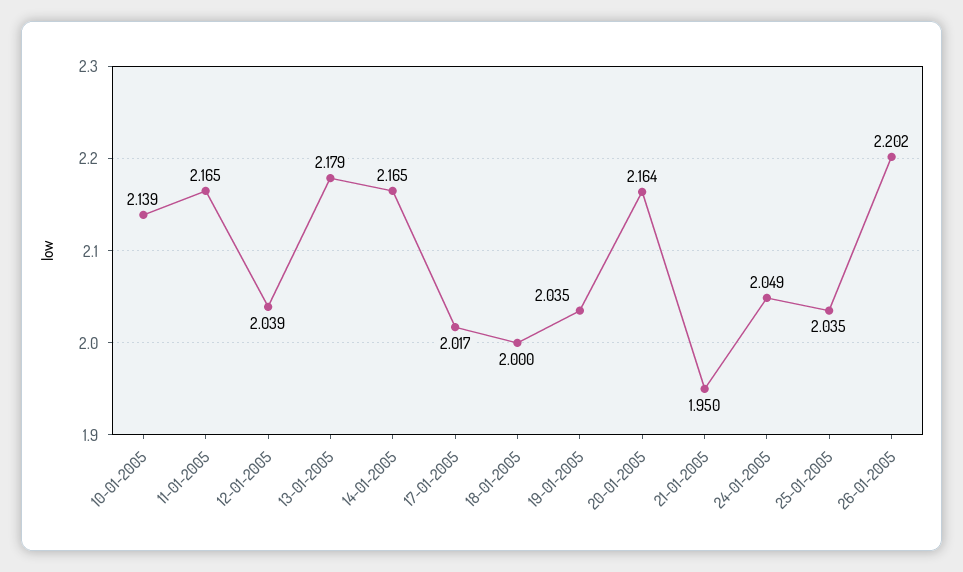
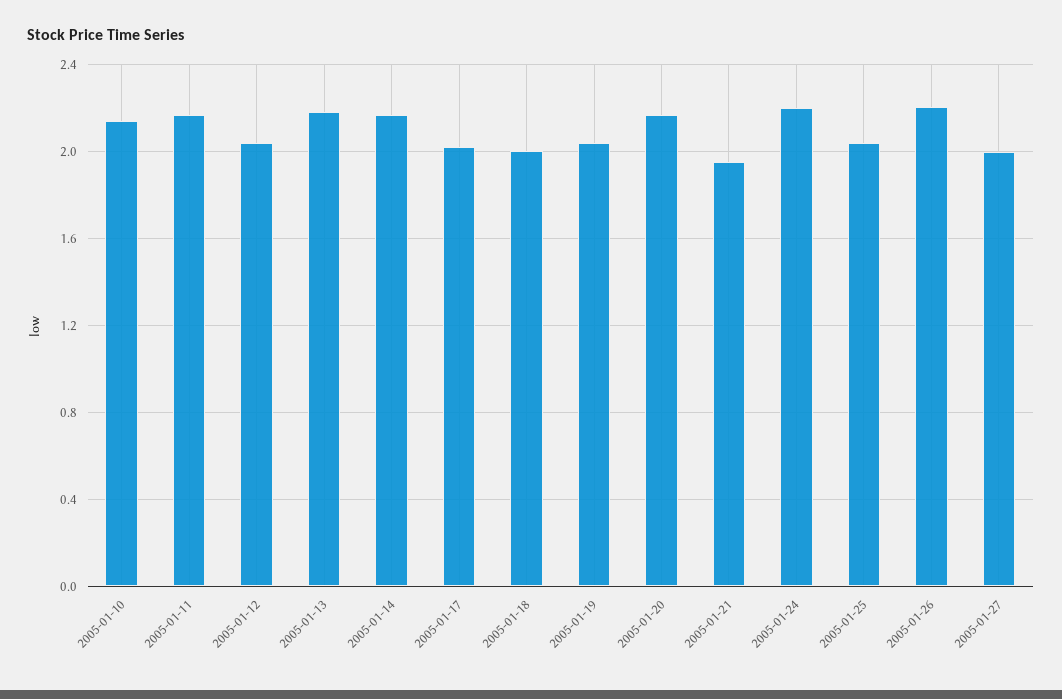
24-01-2005: 2.049 -> 2.2
2005-01-27: none -> 2

